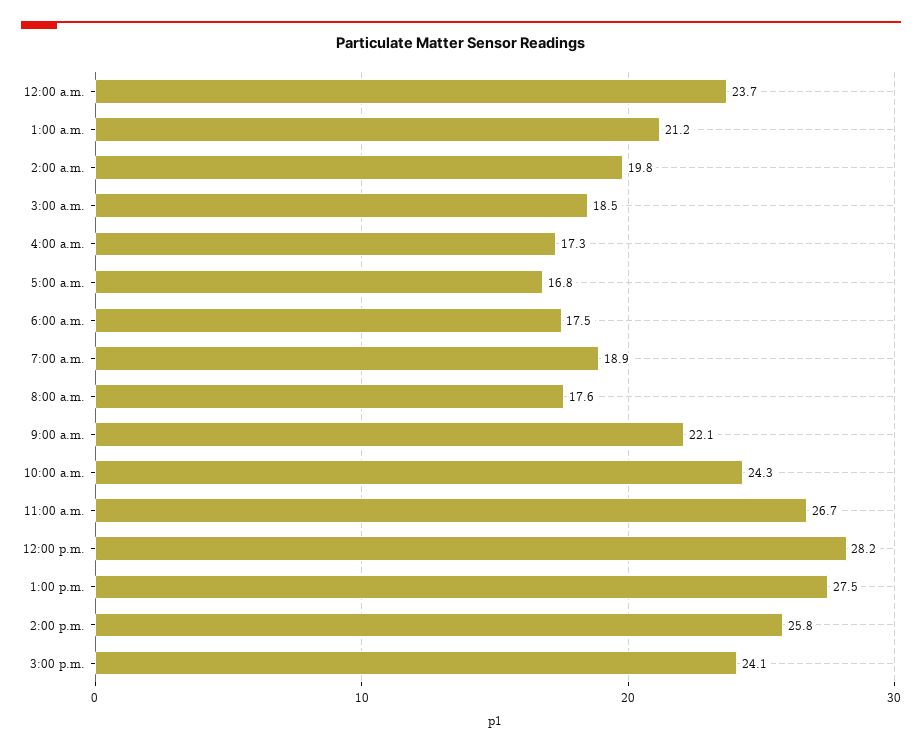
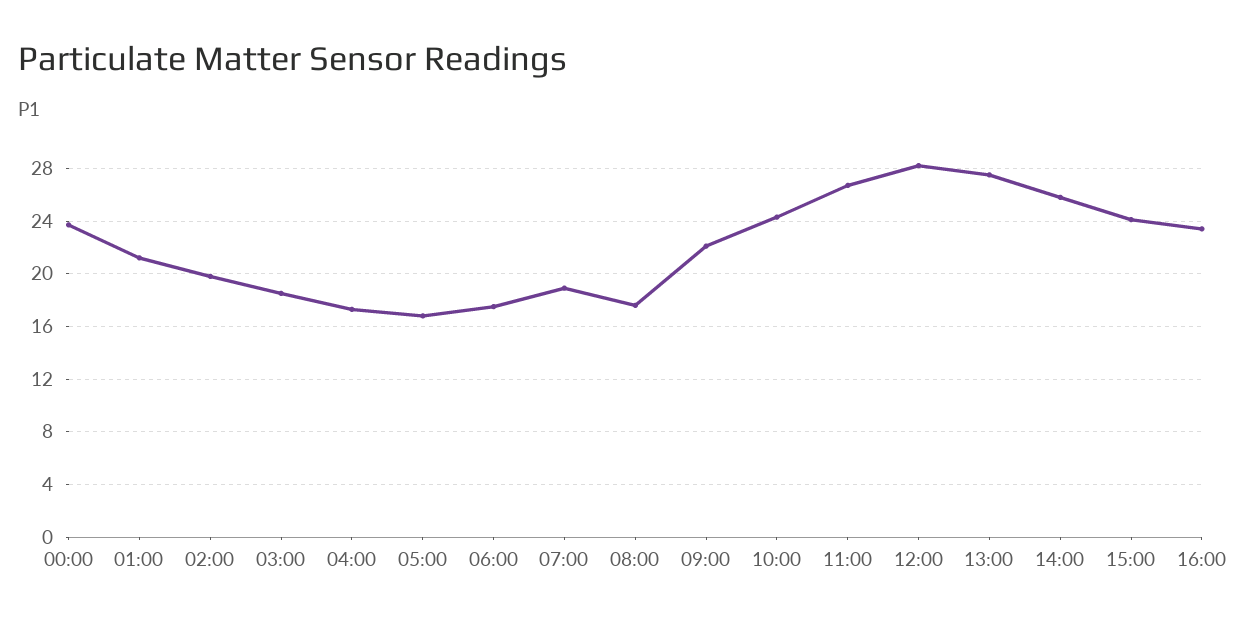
16:00: none -> 23.5

